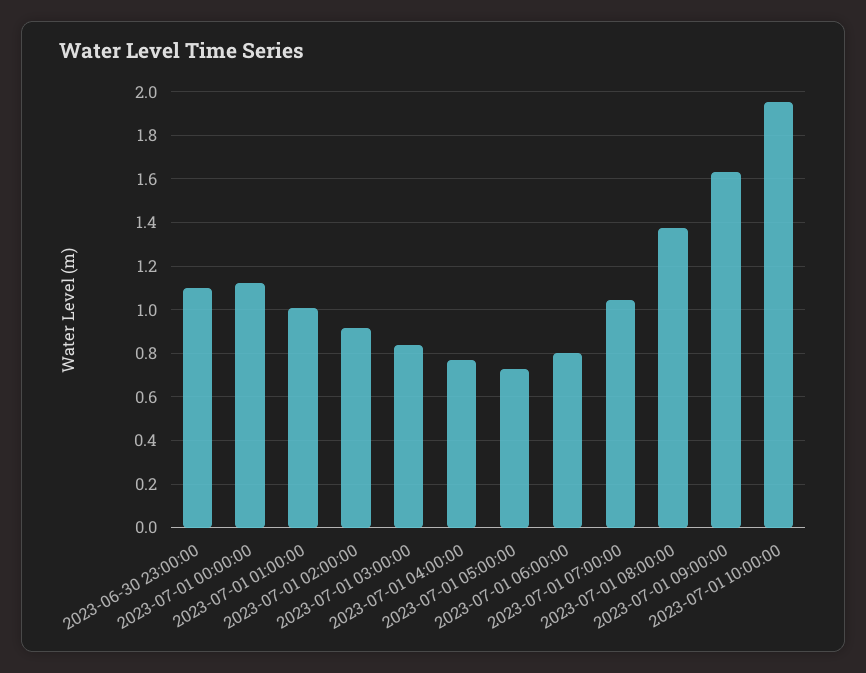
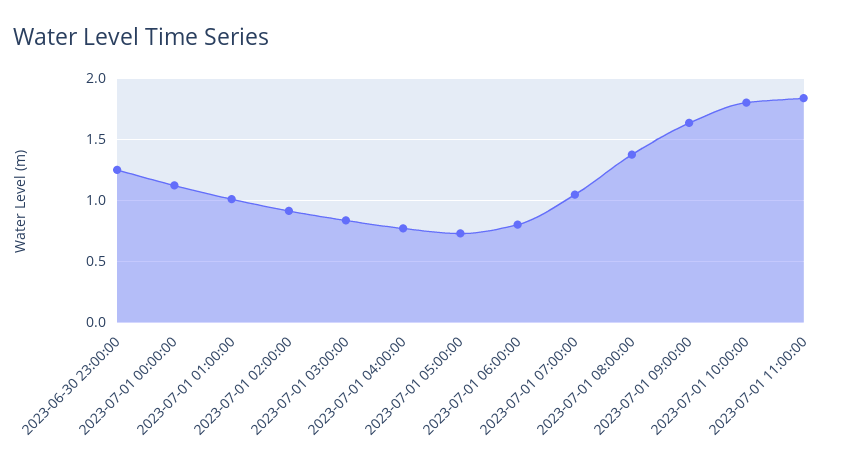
2023-06-30 23:00:00: 1.1 -> 1.25
2023-07-01 10:00:00: 1.95 -> 1.8
2023-07-01 11:00:00: none -> 1.85

